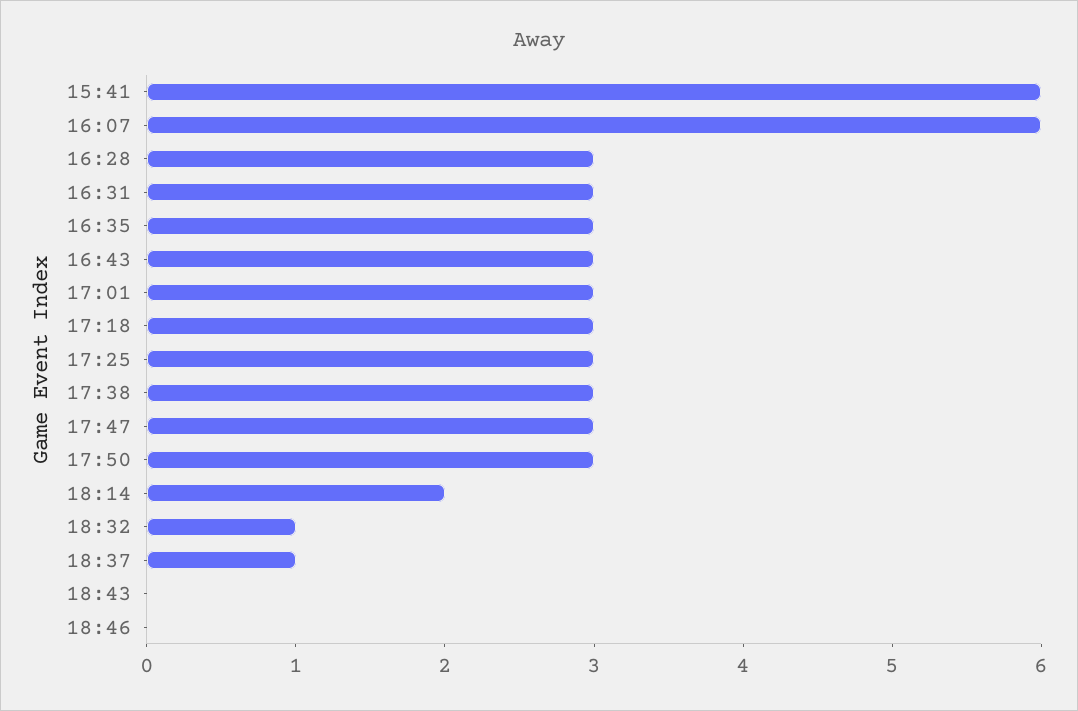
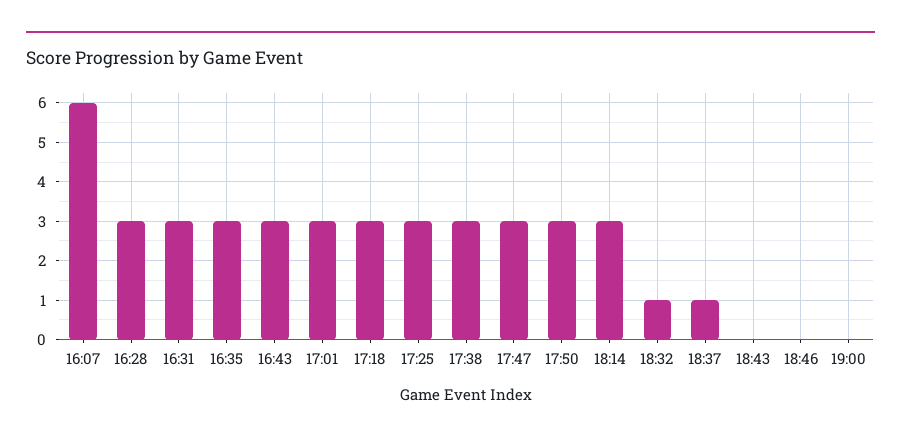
15:41: 6 -> none
18:14: 2 -> 3
19:00: none -> 0

